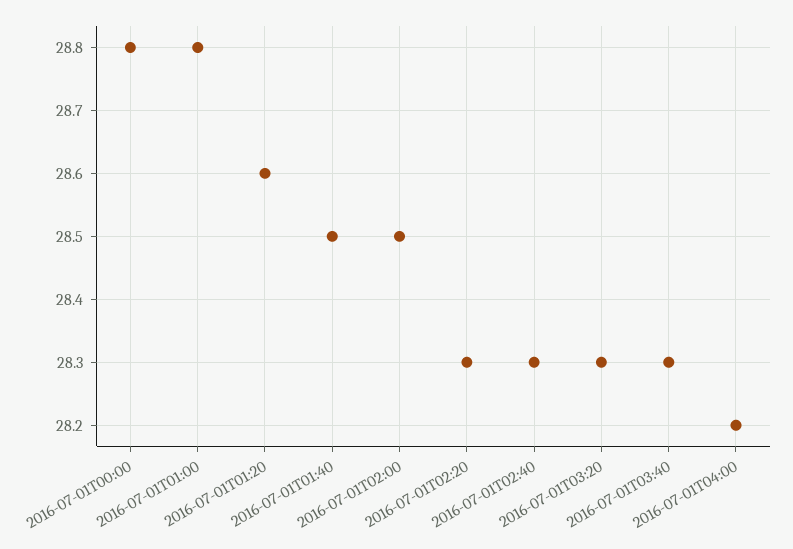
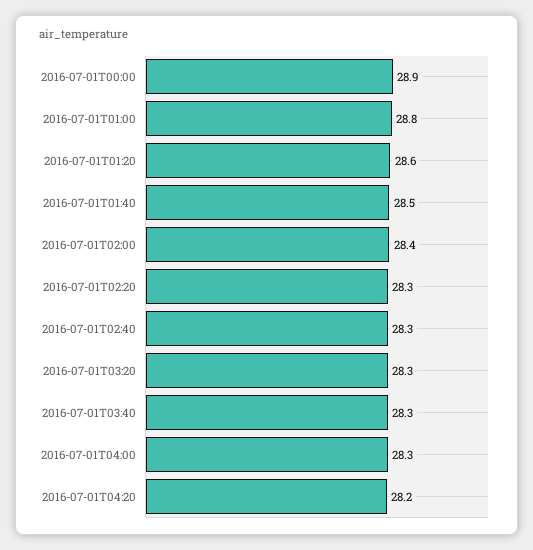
2016-07-01T00:00: 28.8 -> 28.9
2016-07-01T02:00: 28.5 -> 28.4
2016-07-01T04:00: 28.2 -> 28.3
2016-07-01T04:20: none -> 28.2

